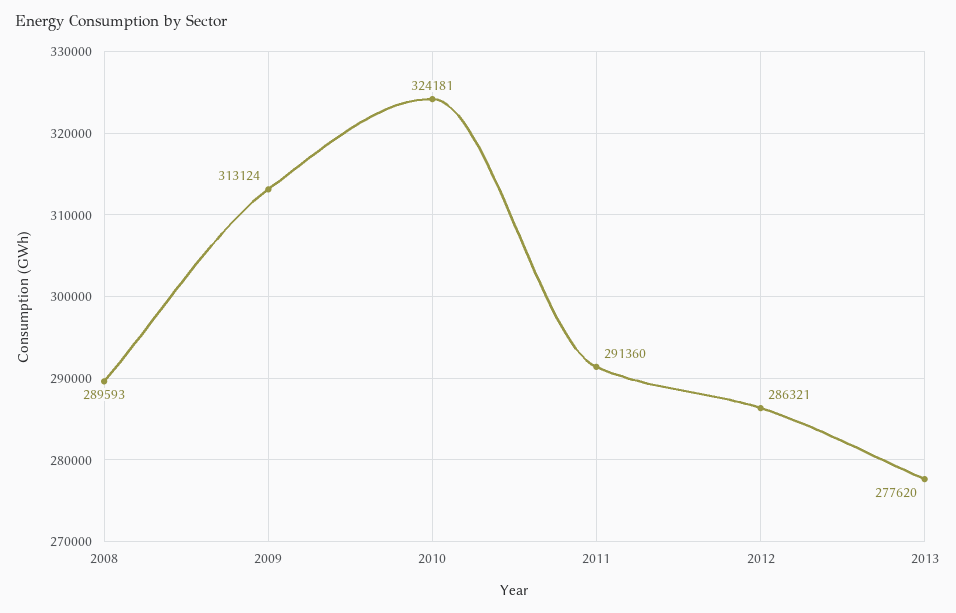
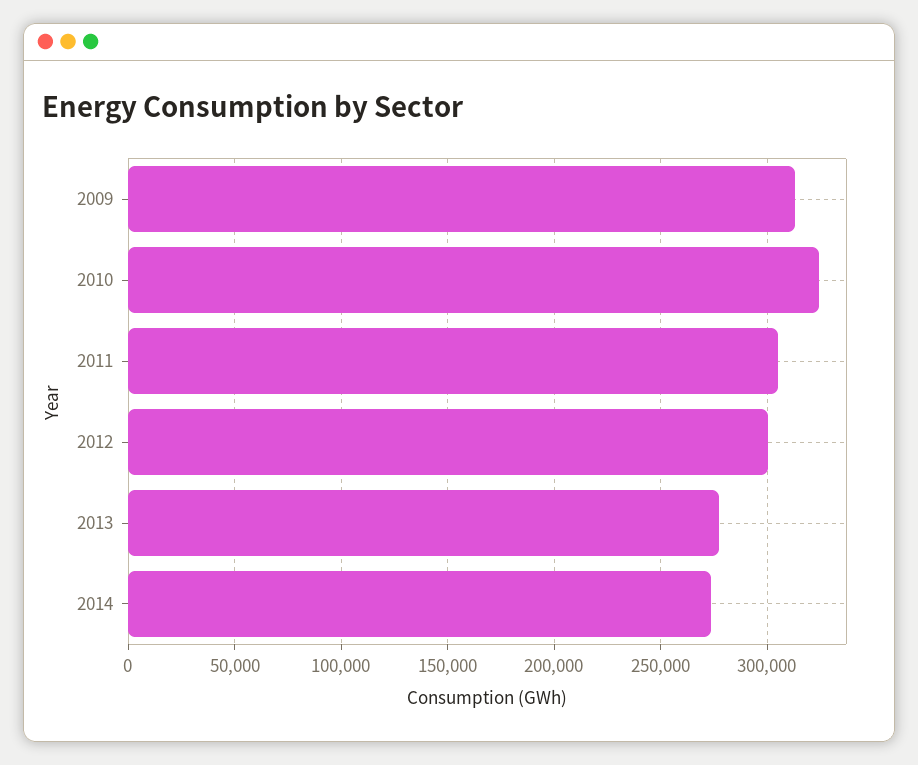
2008: 289593 -> none
2011: 291360 -> 305000
2012: 286321 -> 300000
2014: none -> 275000

